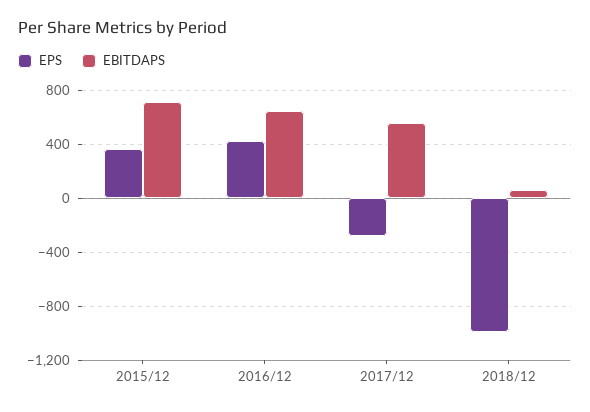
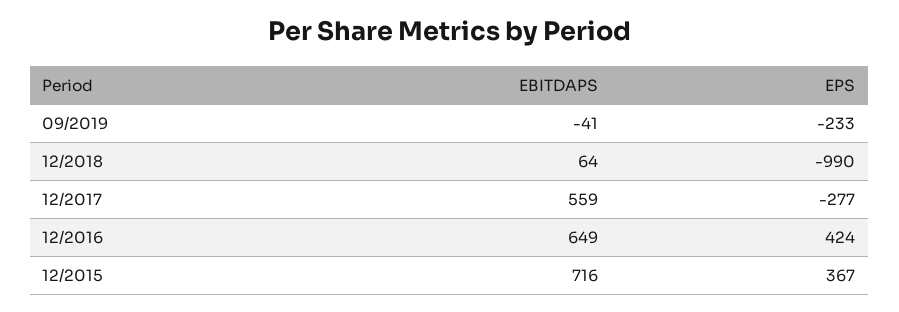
EBITDAPS, 09/2019: none -> -41
EPS, 09/2019: none -> -233

